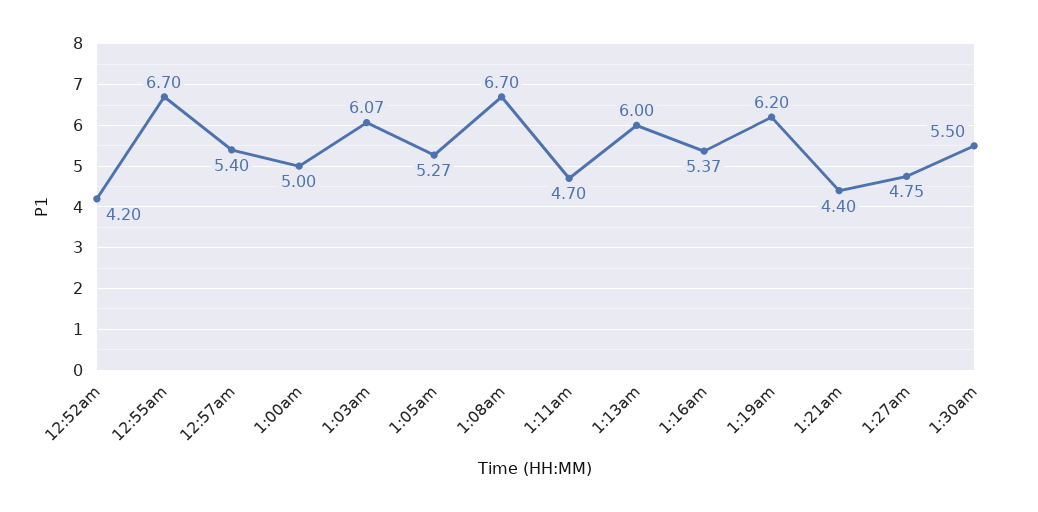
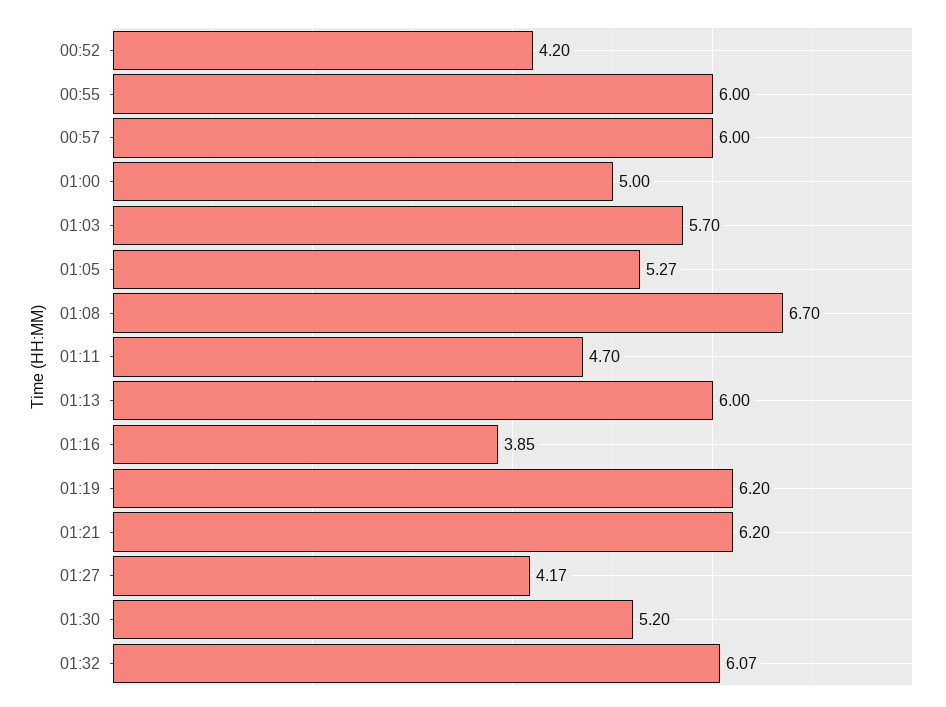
12:55am: 6.7 -> 6
12:57am: 5.4 -> 6
1:03am: 6.07 -> 5.7
1:16am: 5.37 -> 3.85
1:21am: 4.4 -> 6.2
1:27am: 4.75 -> 4.17
1:30am: 5.5 -> 5.2
01:32: none -> 6.07

